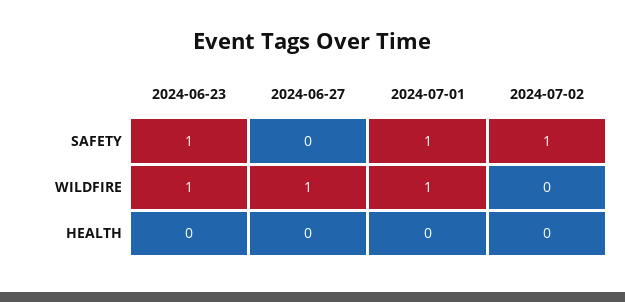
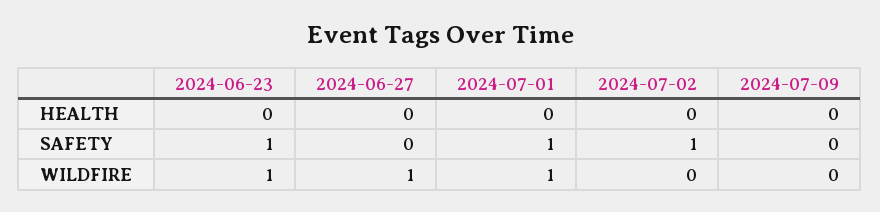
2024-07-09, HEALTH: none -> 0
2024-07-09, SAFETY: none -> 0
2024-07-09, WILDFIRE: none -> 0

